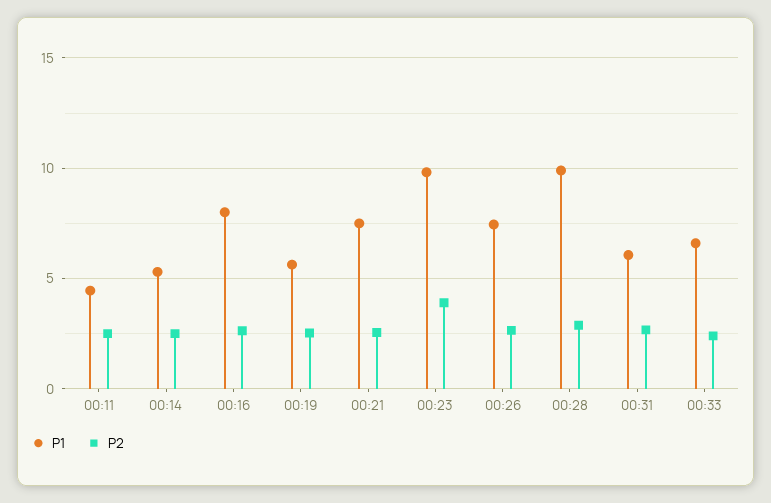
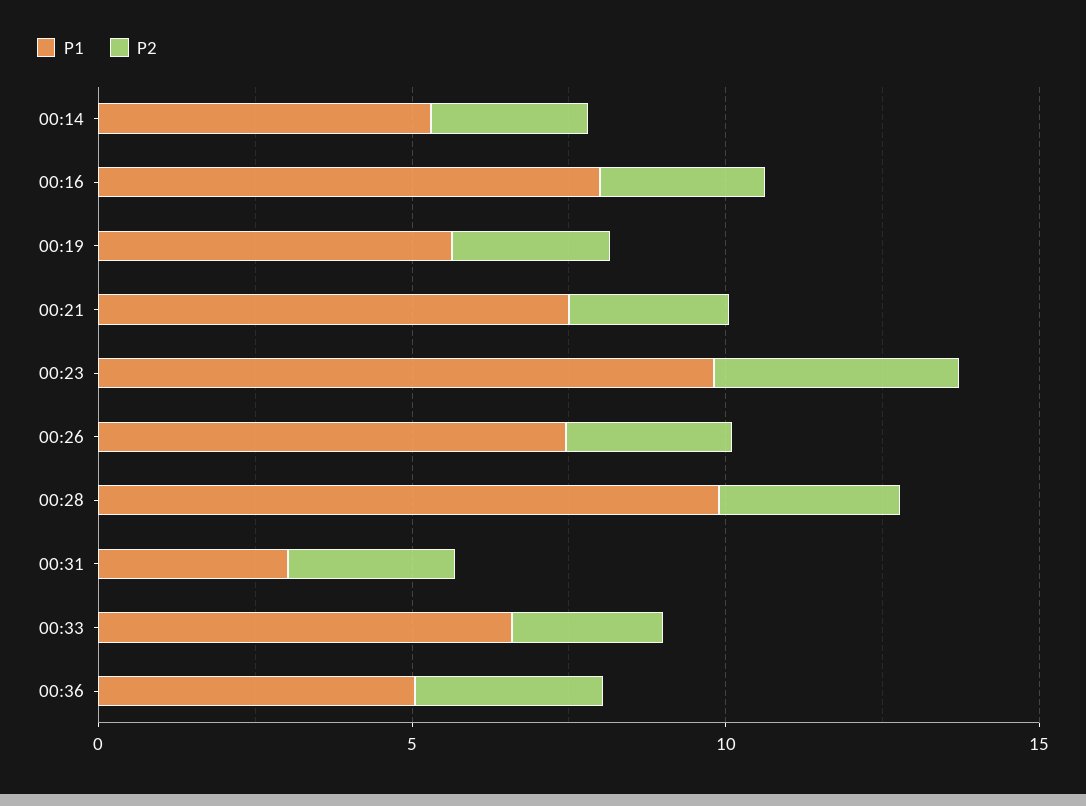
P1, 00:11: 4.5 -> none
P2, 00:11: 2.5 -> none
P1, 00:31: 6 -> 3
P1, 00:36: none -> 5
P2, 00:36: none -> 3

